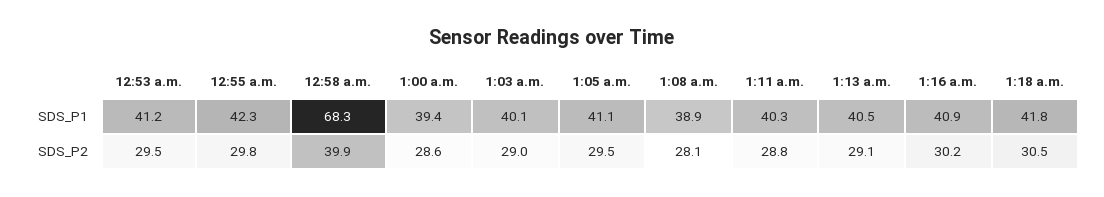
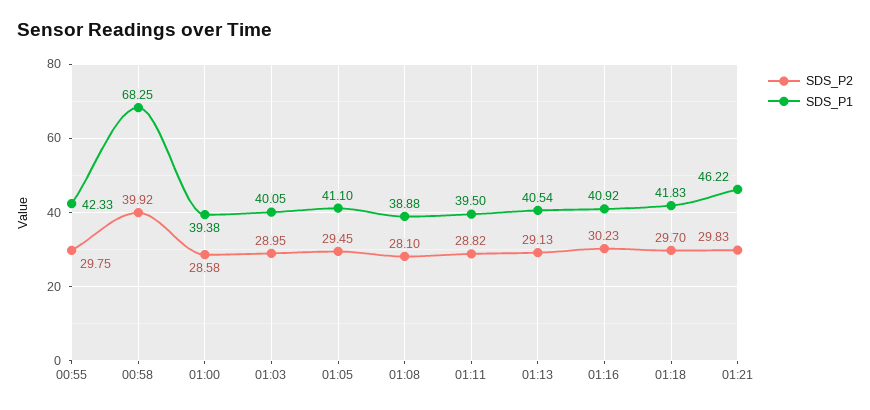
SDS_P1, 12:53 a.m.: 41.2 -> none
SDS_P1, 1:11 a.m.: 40.3 -> 39.5
SDS_P2, 12:53 a.m.: 29.5 -> none
SDS_P2, 1:18 a.m.: 30.5 -> 29.7
SDS_P2, 01:21: none -> 29.83
SDS_P1, 01:21: none -> 46.22

